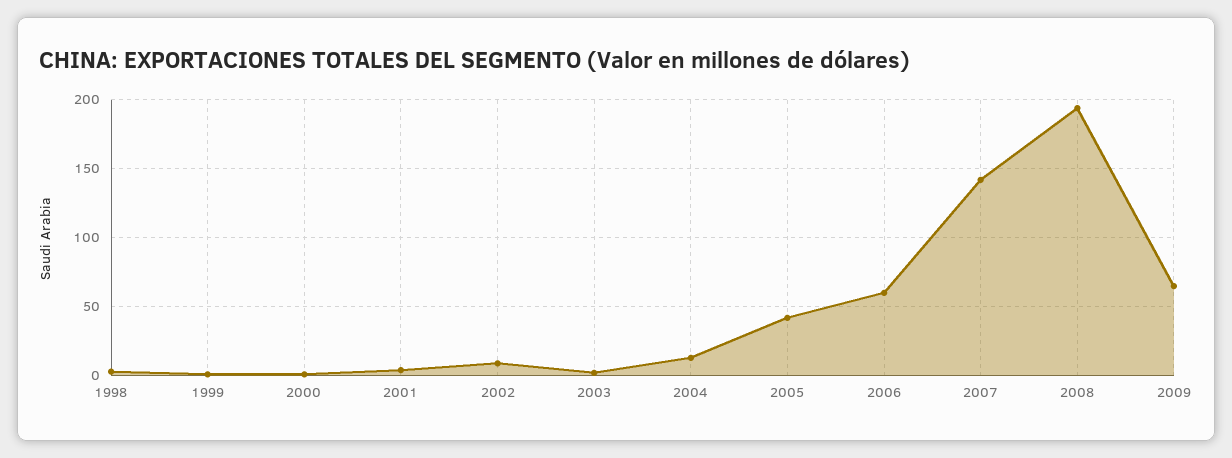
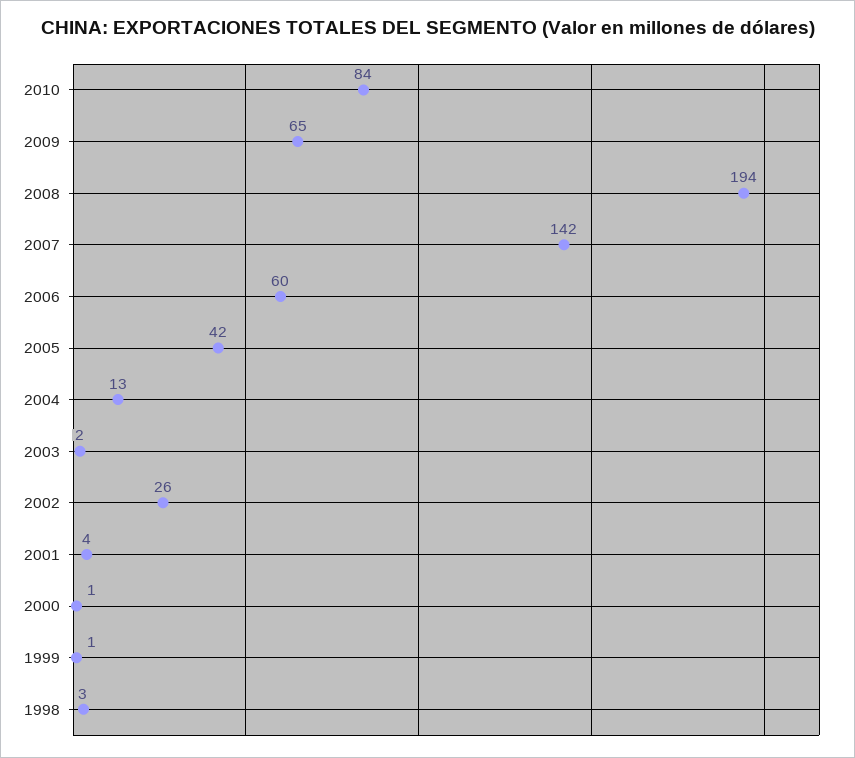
2002: 10 -> 26
2010: none -> 84

